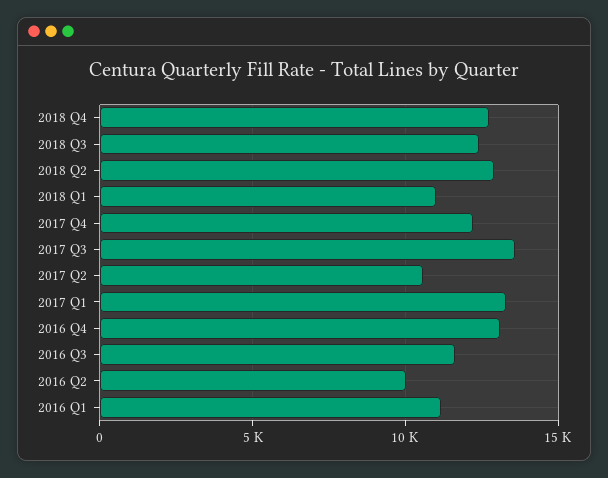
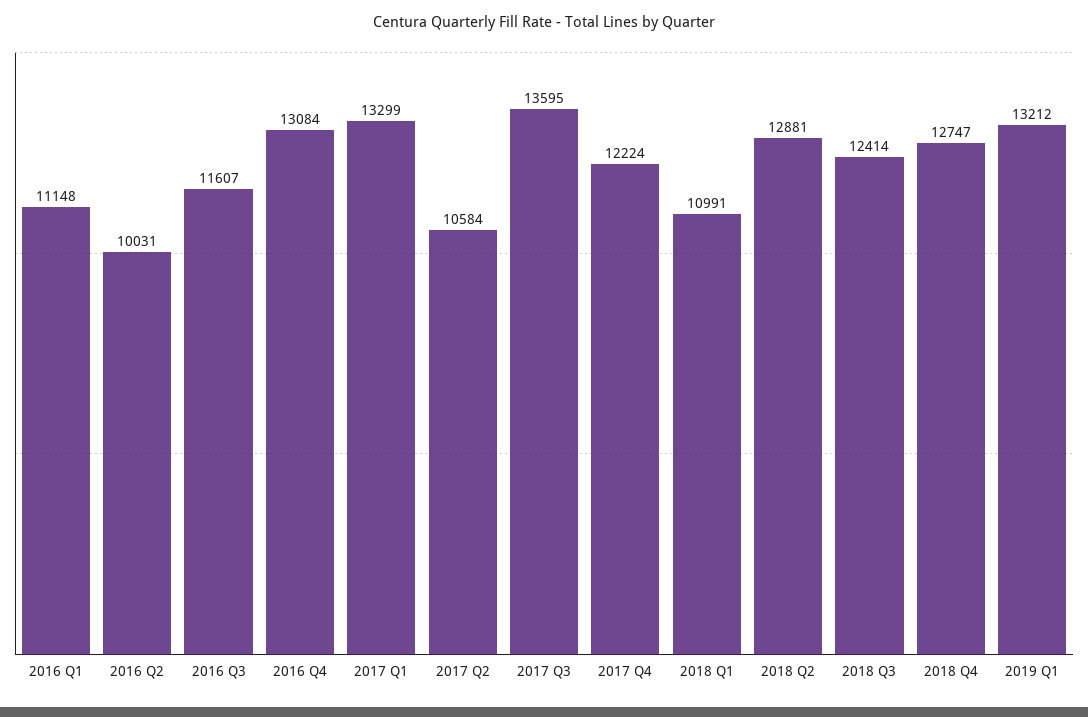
2019 Q1: none -> 13212

